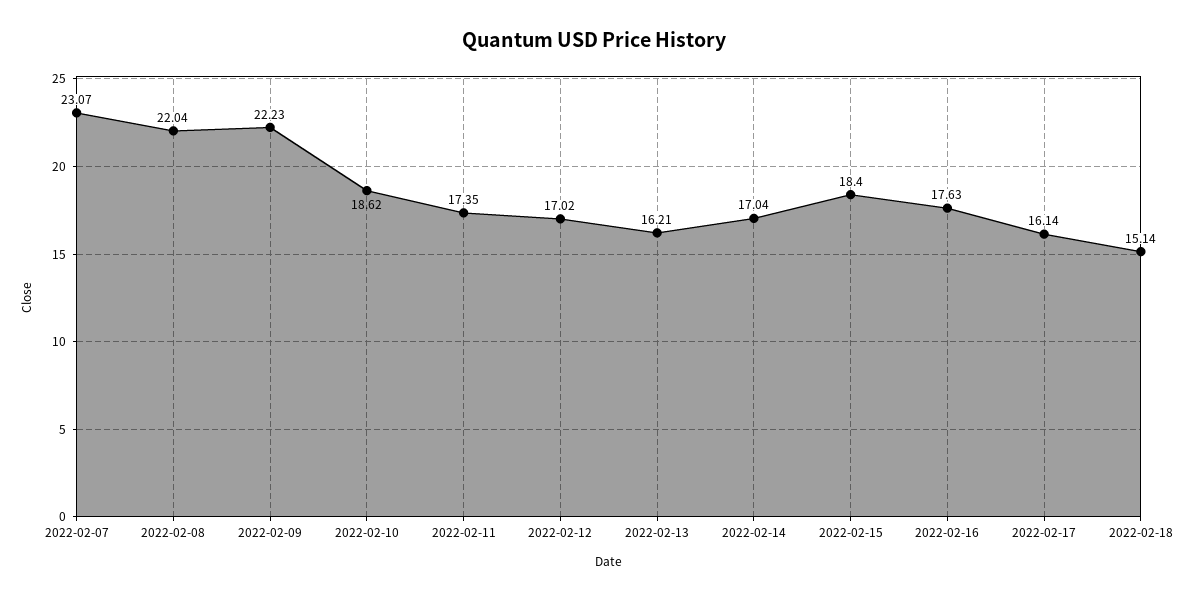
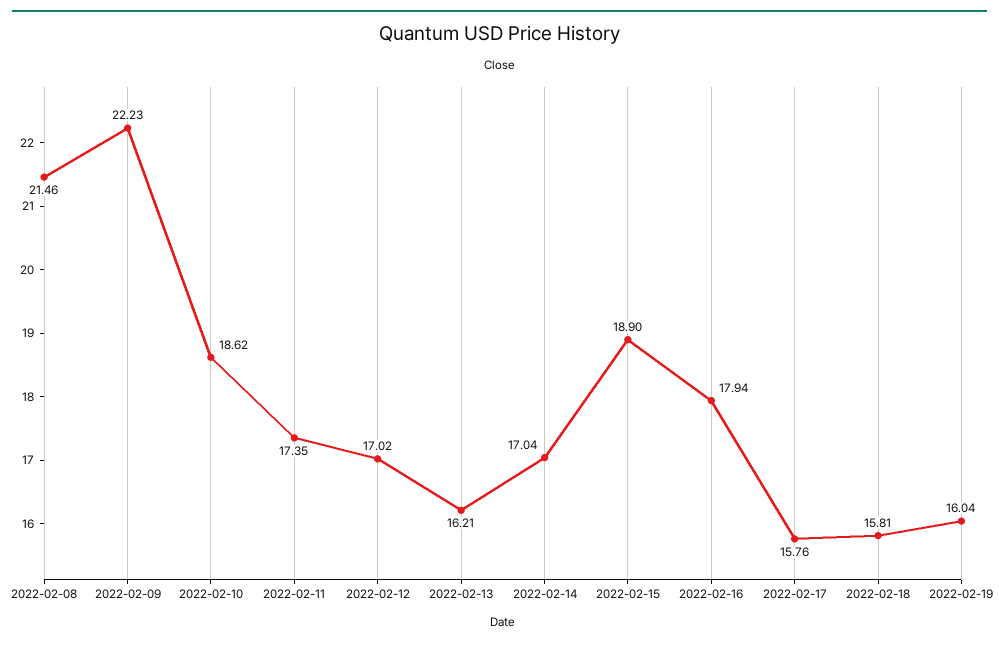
2022-02-07: 23.07 -> none
2022-02-08: 22.04 -> 21.46
2022-02-15: 18.4 -> 18.9
2022-02-16: 17.63 -> 17.94
2022-02-17: 16.14 -> 15.76
2022-02-18: 15.14 -> 15.81
2022-02-19: none -> 16.04

